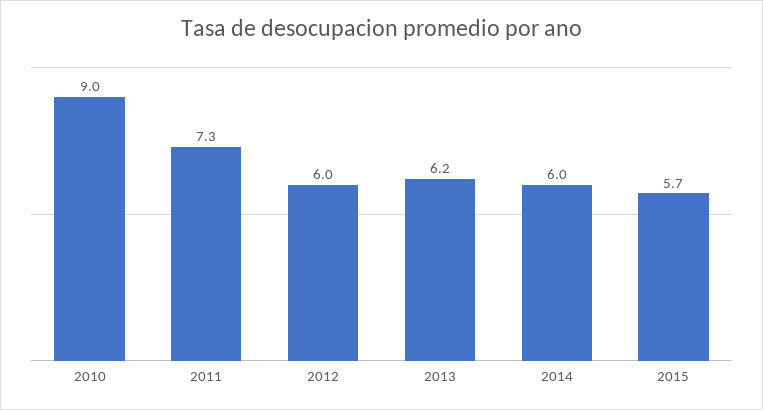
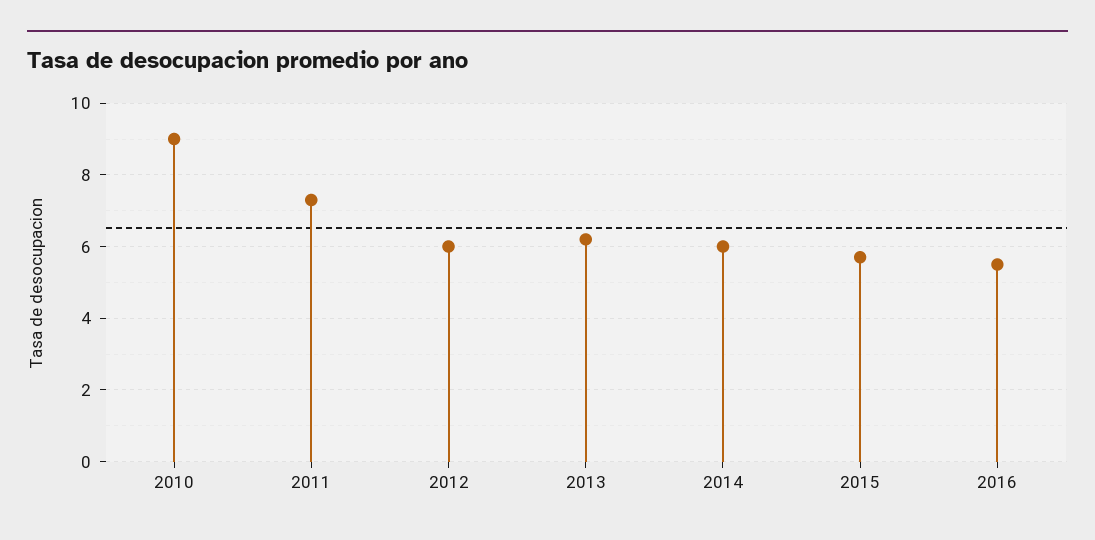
2016: none -> 5.5

